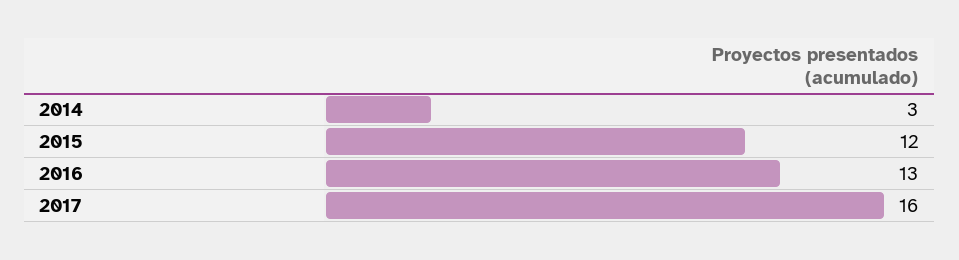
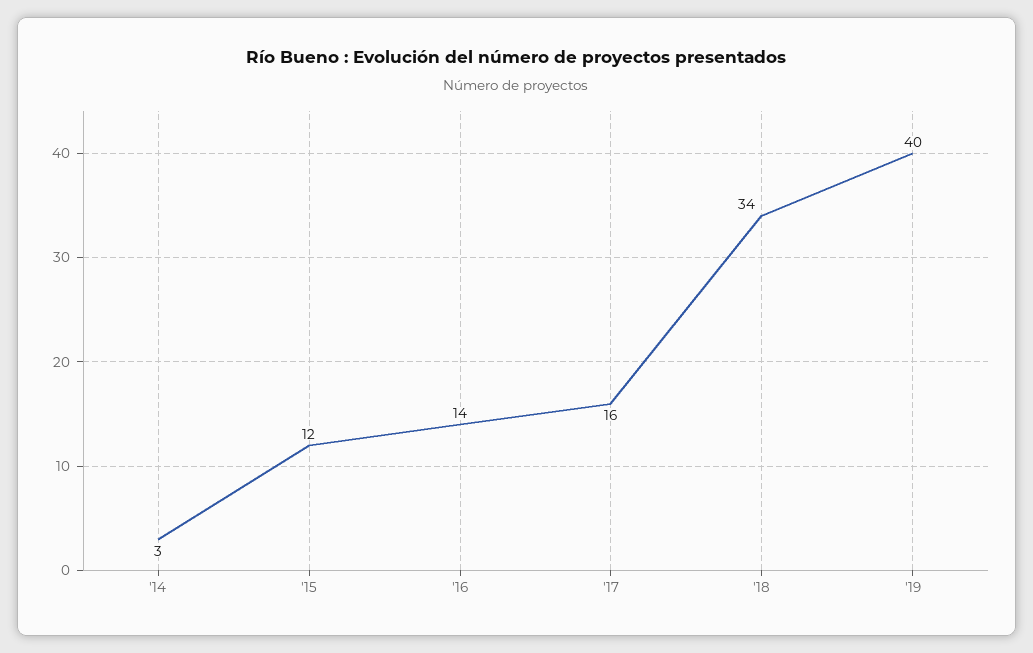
2016: 13 -> 14
'18: none -> 34
'19: none -> 40

